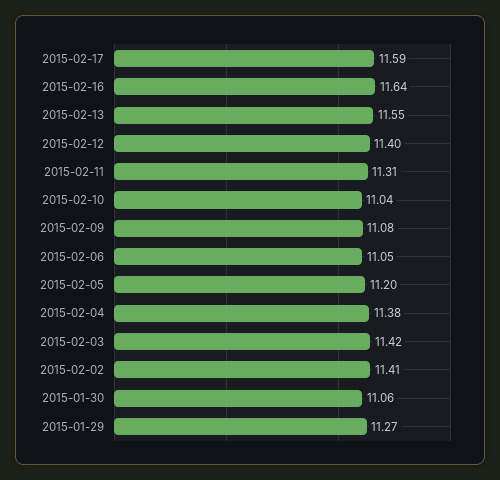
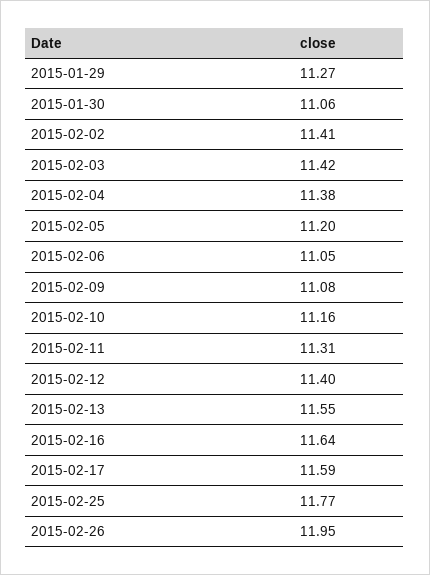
2015-02-10: 11.04 -> 11.16
2015-02-25: none -> 11.77
2015-02-26: none -> 11.95

